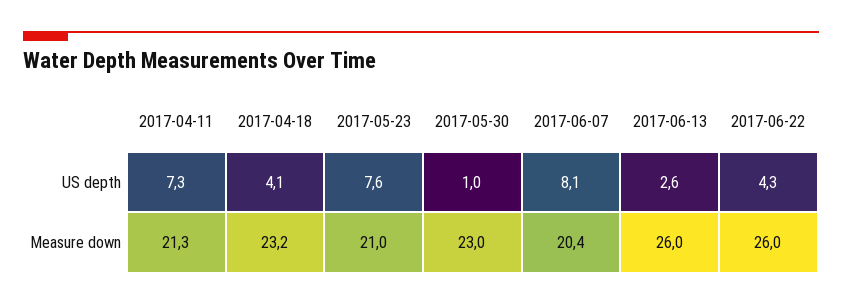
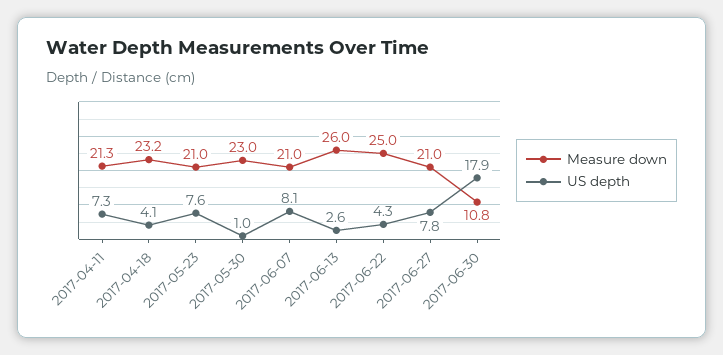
Measure down, 2017-06-07: 20.4 -> 21
Measure down, 2017-06-22: 26 -> 25
Measure down, 2017-06-27: none -> 21
US depth, 2017-06-27: none -> 7.8
Measure down, 2017-06-30: none -> 10.8
US depth, 2017-06-30: none -> 17.9

